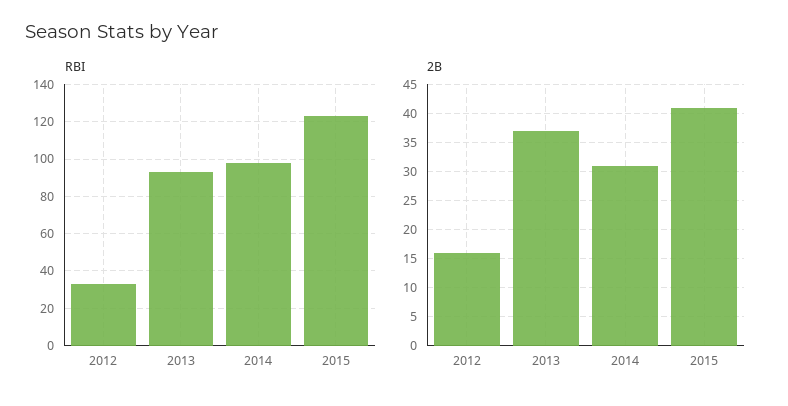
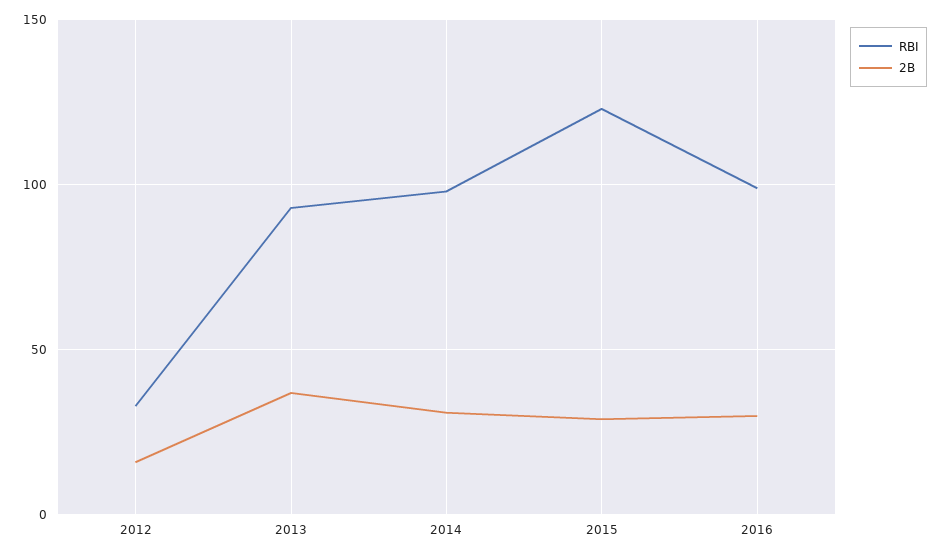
2B, 2015: 40 -> 30
RBI, 2016: none -> 100
2B, 2016: none -> 30

